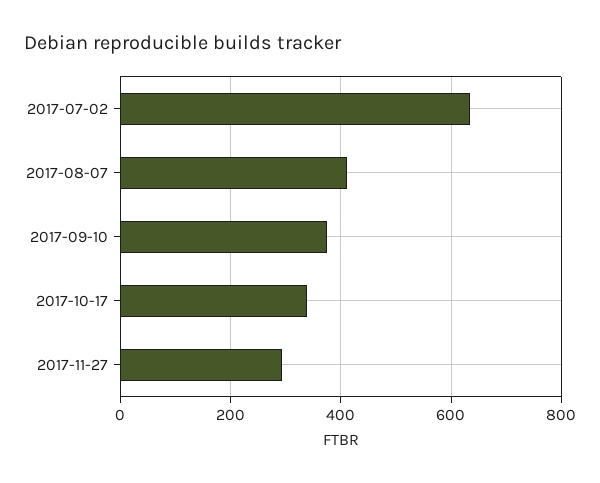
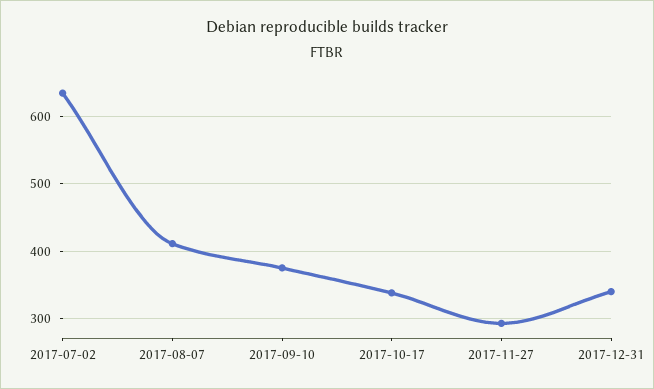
2017-12-31: none -> 340

